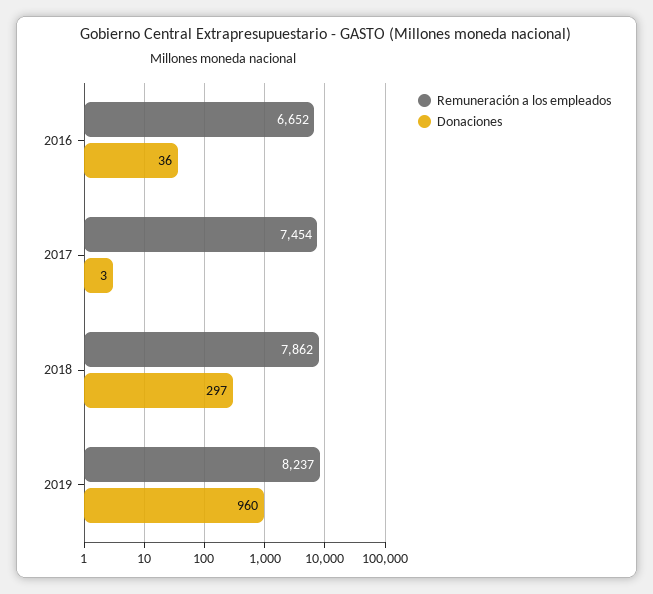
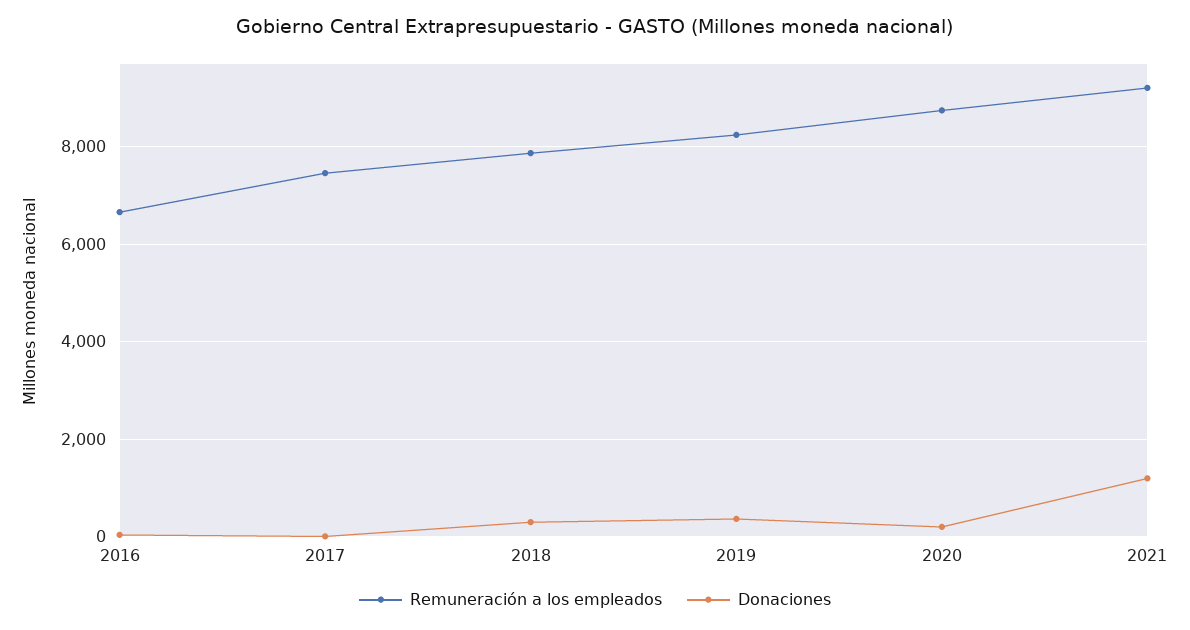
Donaciones, 2019: 960 -> 400
Remuneración a los empleados, 2020: none -> 8800
Donaciones, 2020: none -> 200
Remuneración a los empleados, 2021: none -> 9200
Donaciones, 2021: none -> 1200

